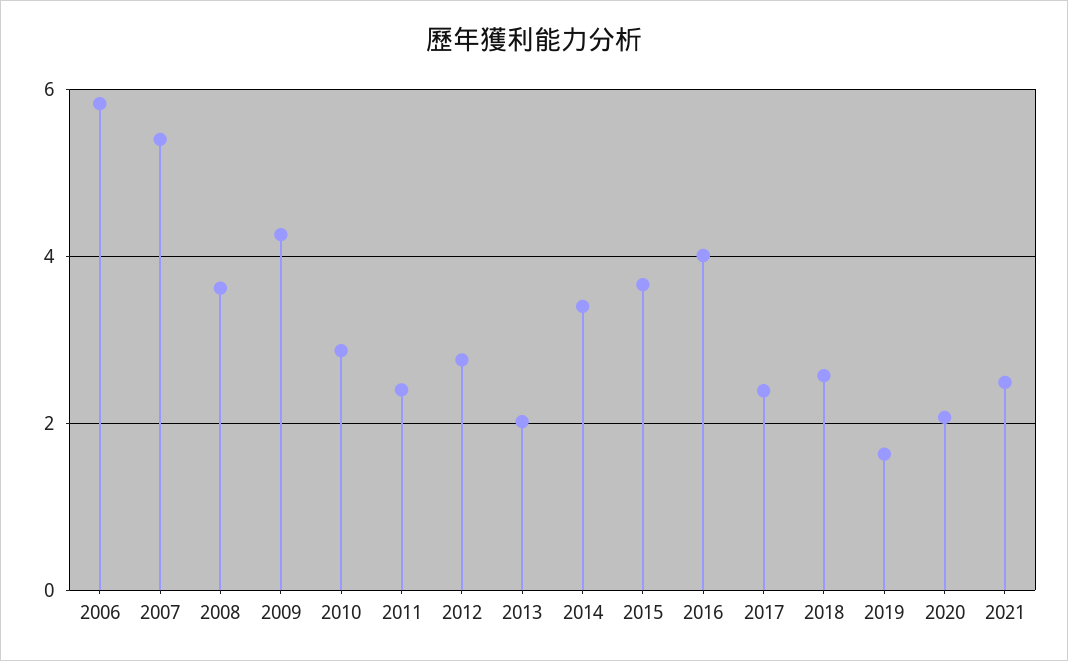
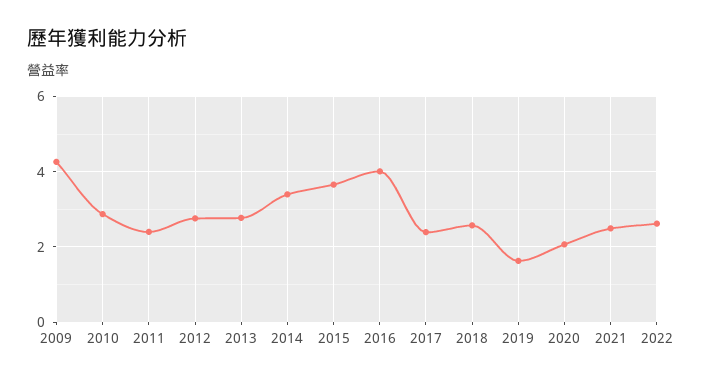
2006: 5.8 -> none
2007: 5.4 -> none
2008: 3.6 -> none
2013: 2 -> 2.8
2022: none -> 2.6

